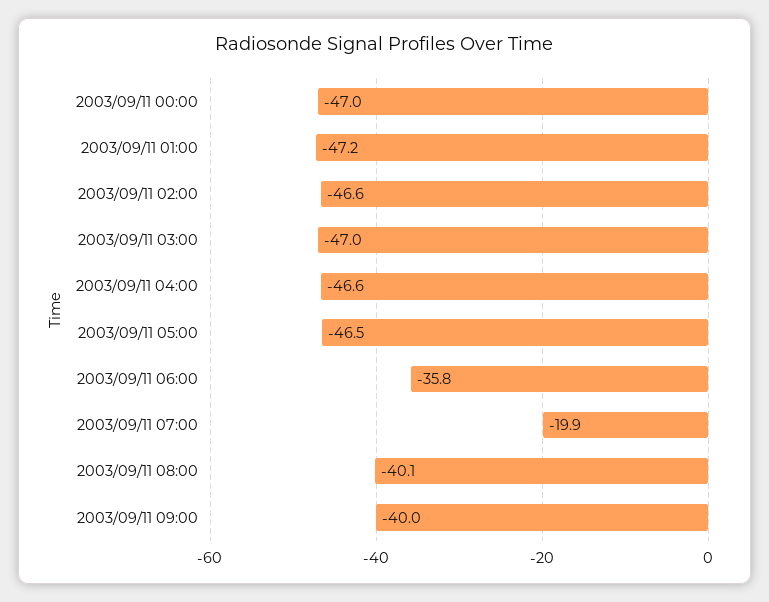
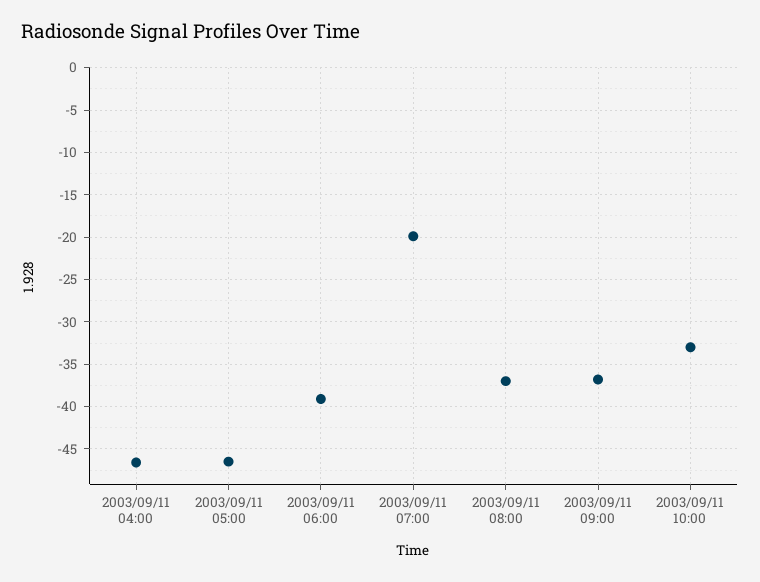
2003/09/11 00:00: -47 -> none
2003/09/11 01:00: -47.2 -> none
2003/09/11 02:00: -46.6 -> none
2003/09/11 03:00: -47 -> none
2003/09/11 06:00: -35.8 -> -39
2003/09/11 08:00: -40.1 -> -37
2003/09/11 09:00: -40 -> -37
2003/09/11 10:00: none -> -33

